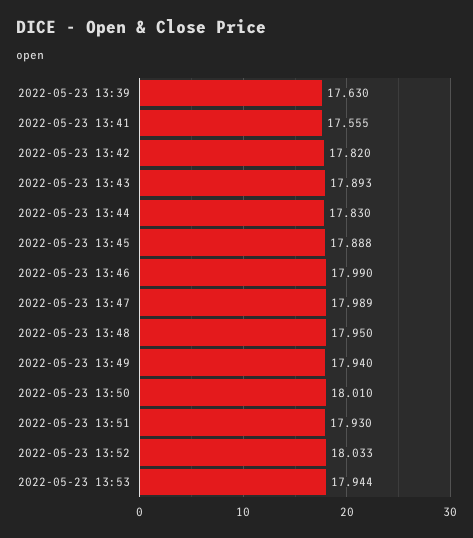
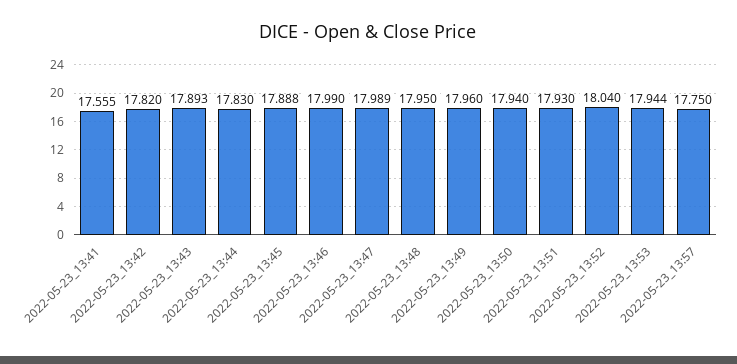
2022-05-23 13:39: 17.63 -> none
2022-05-23 13:49: 17.94 -> 17.96
2022-05-23 13:50: 18.01 -> 17.94
2022-05-23 13:52: 18.033 -> 18.04
2022-05-23_13:57: none -> 17.75

